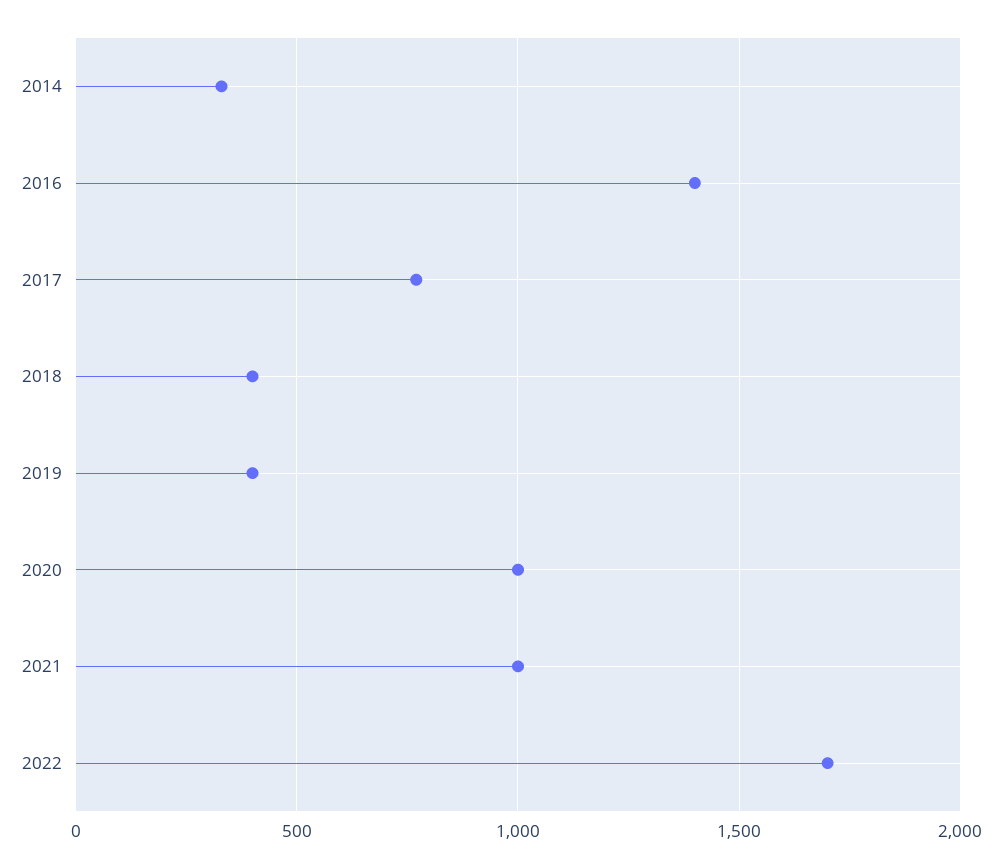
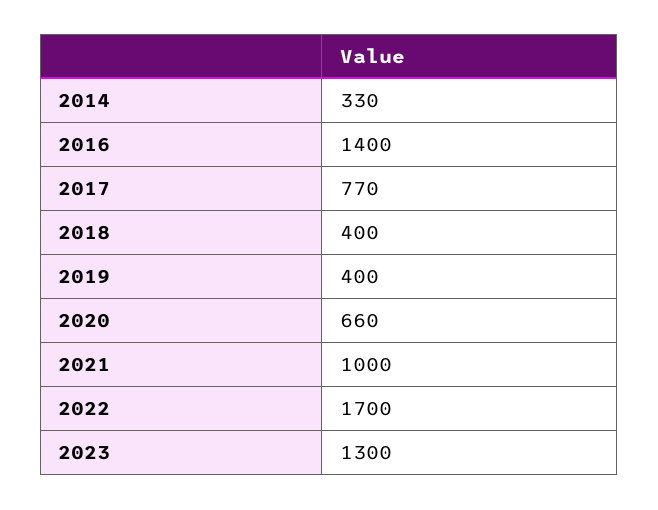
2020: 1000 -> 660
2023: none -> 1300

